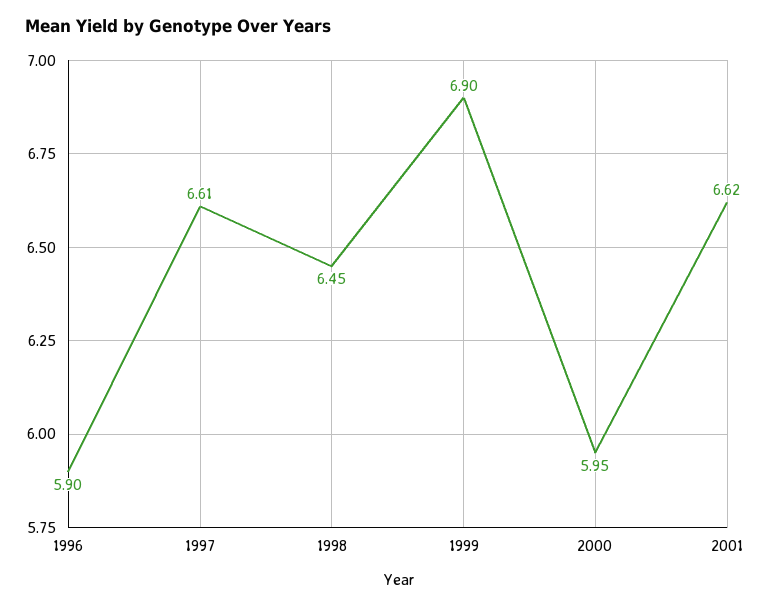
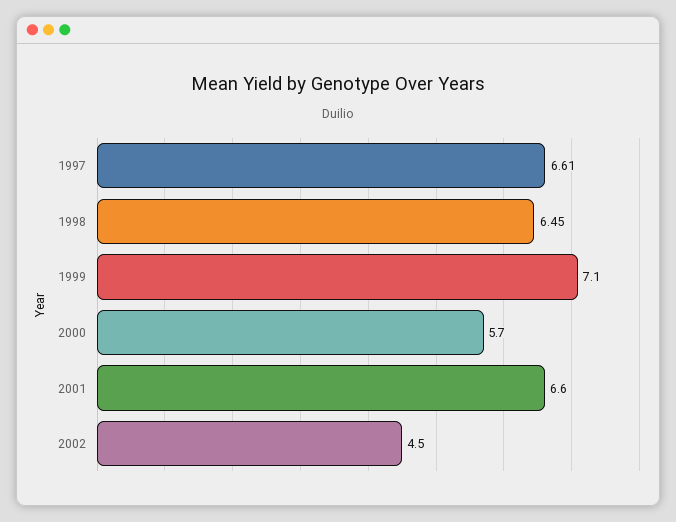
1996: 5.9 -> none
1999: 6.9 -> 7.1
2000: 5.95 -> 5.7
2001: 6.62 -> 6.6
2002: none -> 4.5

